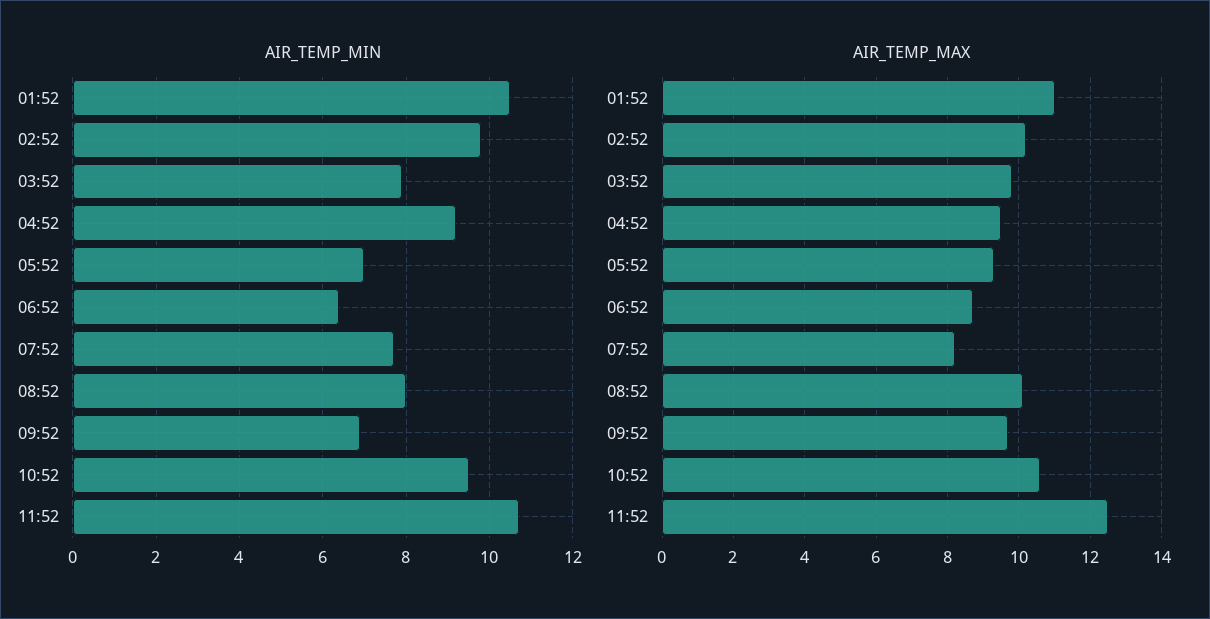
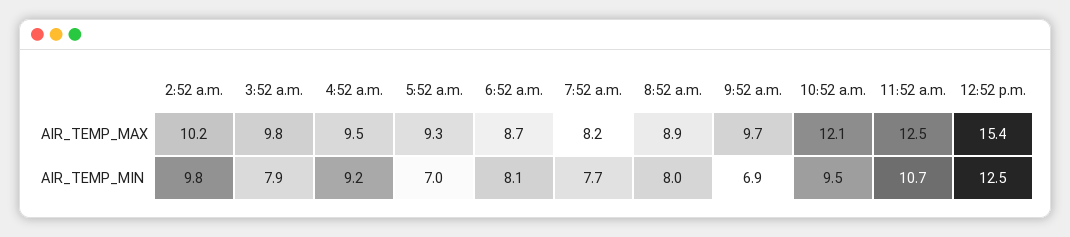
AIR_TEMP_MIN, 01:52: 10.5 -> none
AIR_TEMP_MIN, 06:52: 6.5 -> 8.1
AIR_TEMP_MAX, 01:52: 11 -> none
AIR_TEMP_MAX, 08:52: 10 -> 8.9
AIR_TEMP_MAX, 10:52: 10.5 -> 12.1
AIR_TEMP_MAX, 12:52 p.m.: none -> 15.4
AIR_TEMP_MIN, 12:52 p.m.: none -> 12.5

